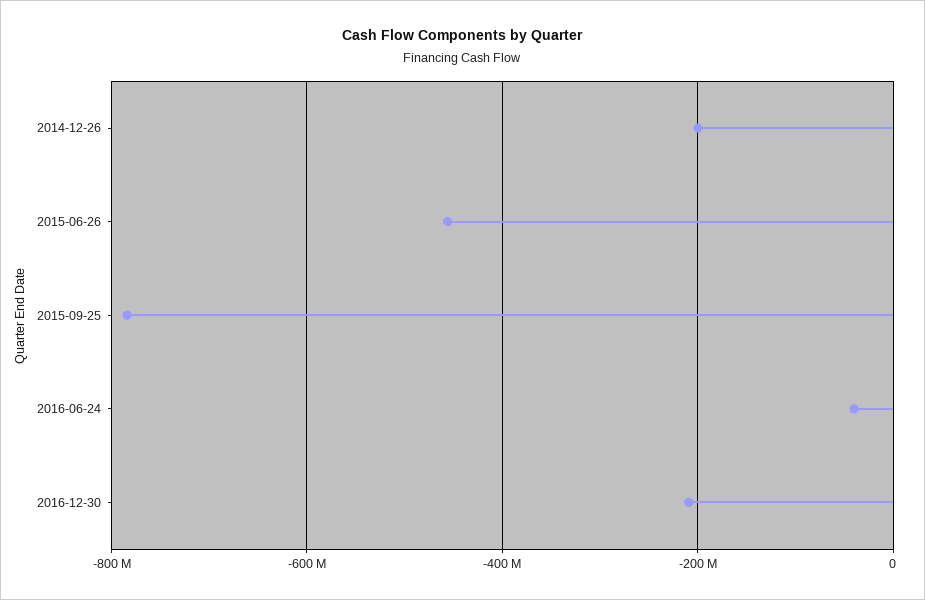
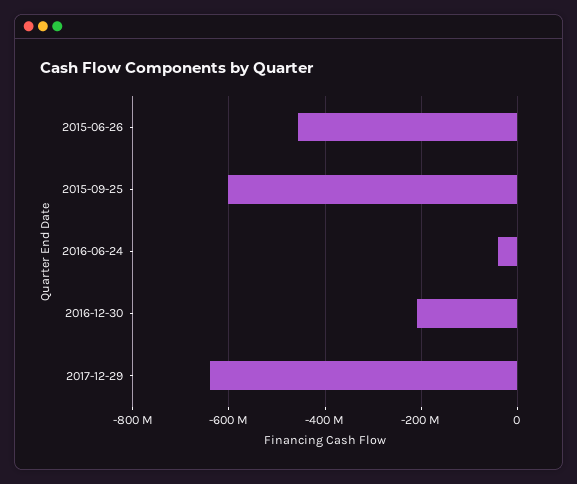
2014-12-26: -200000000 -> none
2015-09-25: -780000000 -> -600000000
2017-12-29: none -> -640000000

